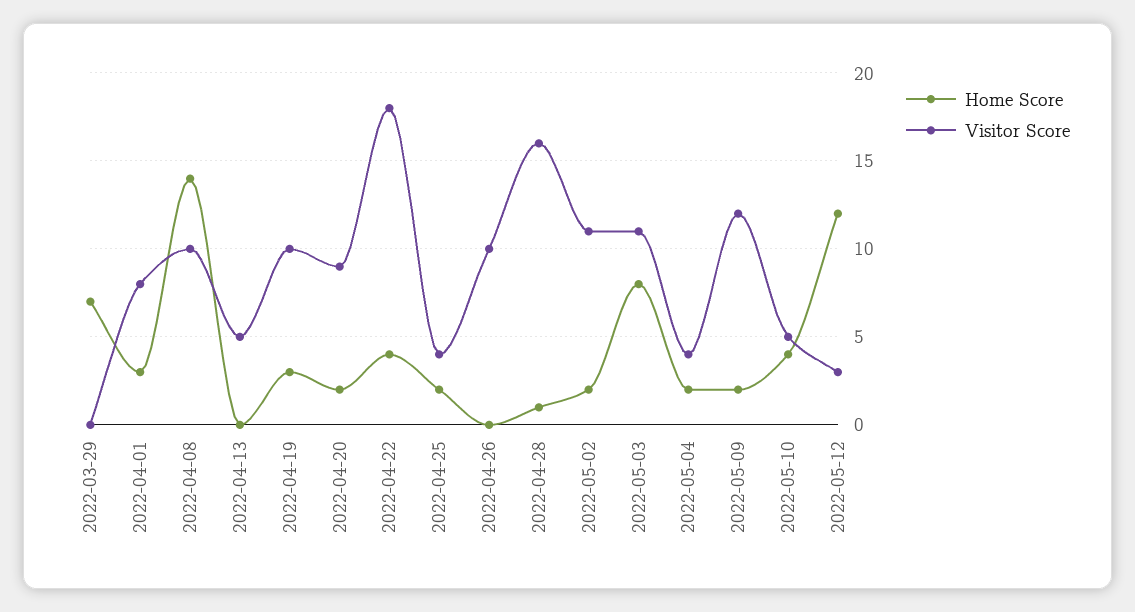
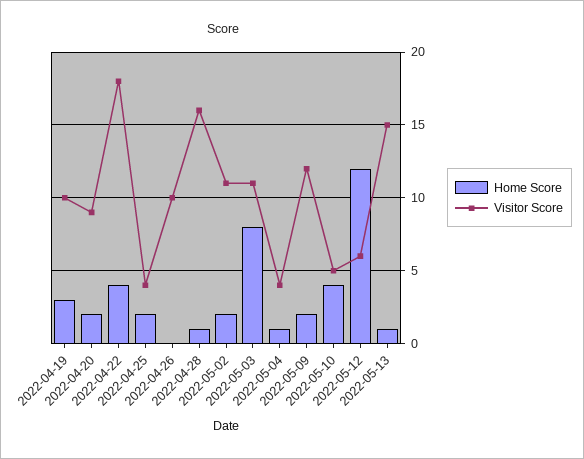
Home Score, 2022-03-29: 7 -> none
Visitor Score, 2022-03-29: 0 -> none
Home Score, 2022-04-01: 3 -> none
Visitor Score, 2022-04-01: 8 -> none
Home Score, 2022-04-08: 14 -> none
Visitor Score, 2022-04-08: 10 -> none
Home Score, 2022-04-13: 0 -> none
Visitor Score, 2022-04-13: 5 -> none
Home Score, 2022-05-04: 2 -> 1
Visitor Score, 2022-05-12: 3 -> 6
Home Score, 2022-05-13: none -> 1
Visitor Score, 2022-05-13: none -> 15

